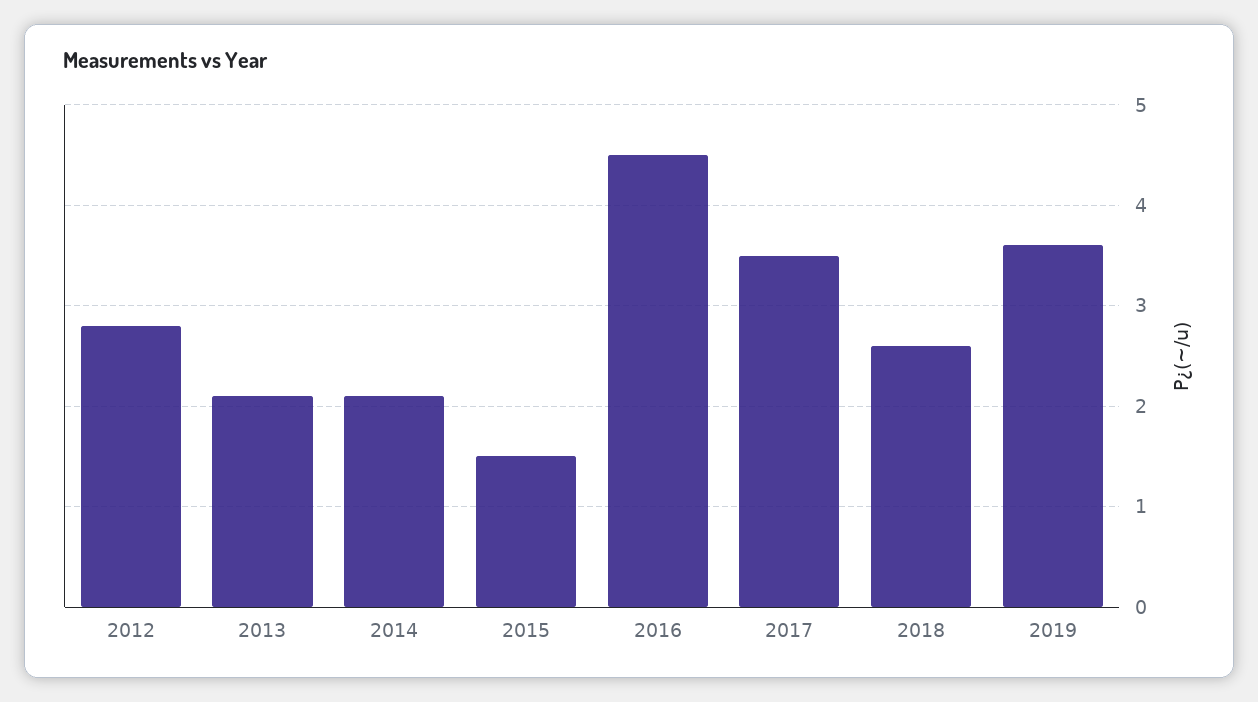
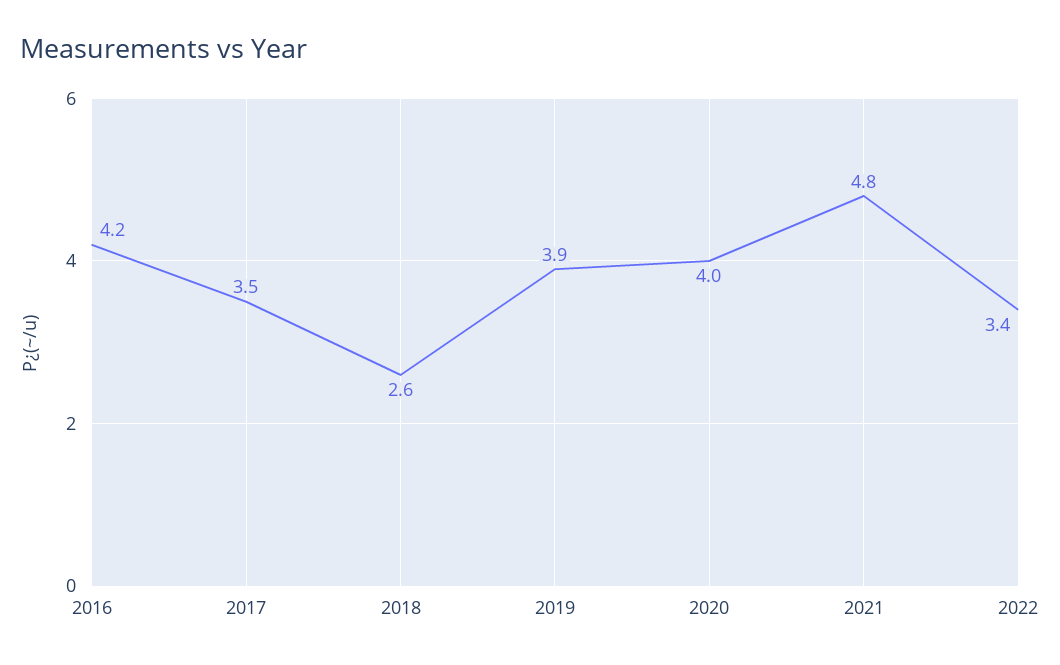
2012: 2.8 -> none
2013: 2.1 -> none
2014: 2.1 -> none
2015: 1.5 -> none
2016: 4.5 -> 4.2
2019: 3.6 -> 3.9
2020: none -> 4
2021: none -> 4.8
2022: none -> 3.4

